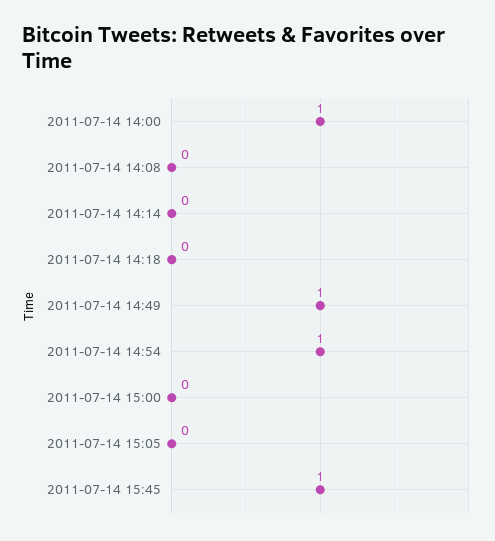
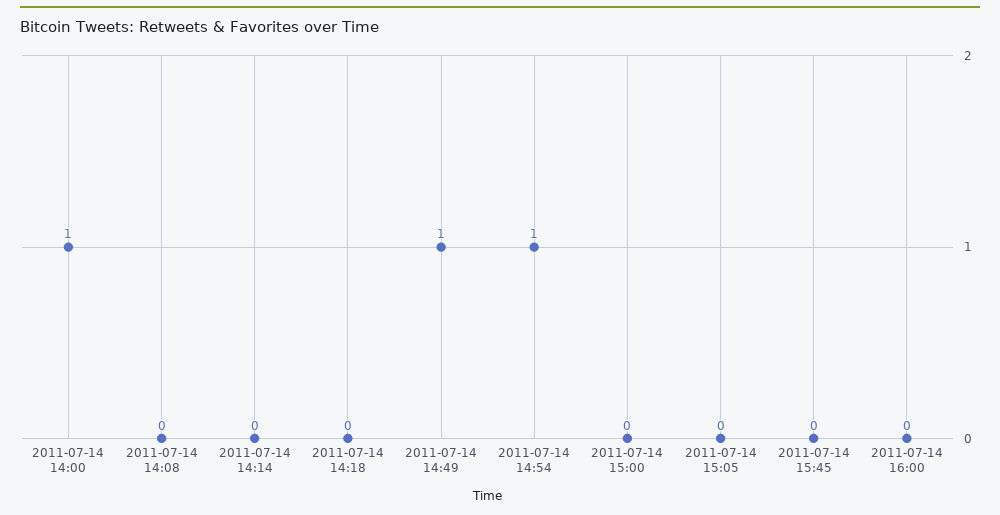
2011-07-14 15:45: 1 -> 0
2011-07-14 16:00: none -> 0

